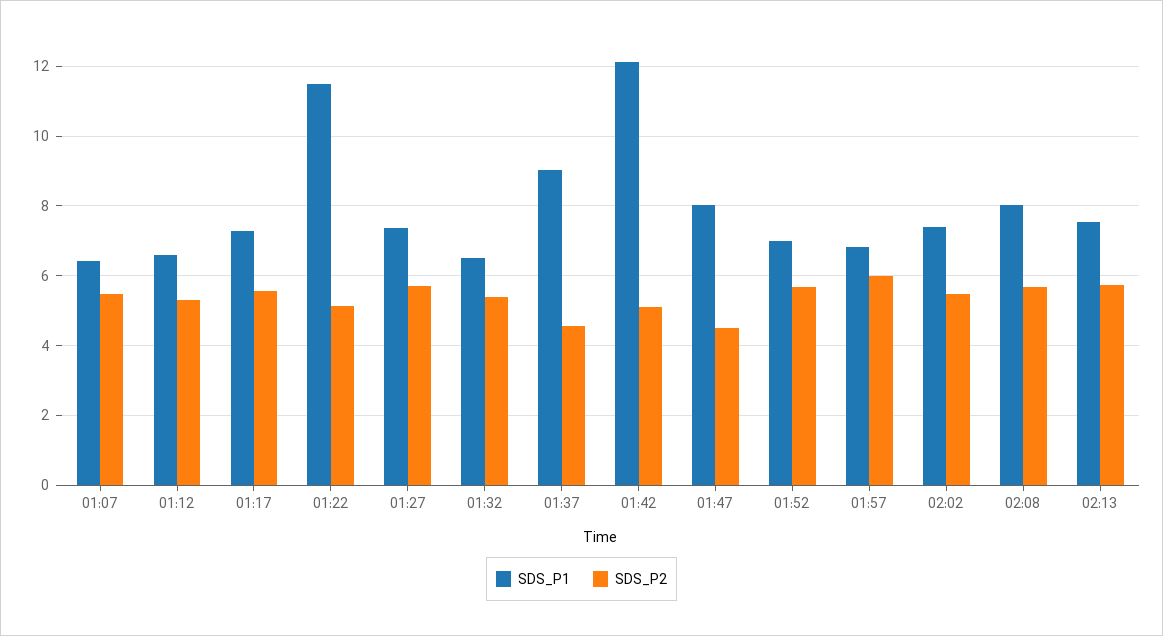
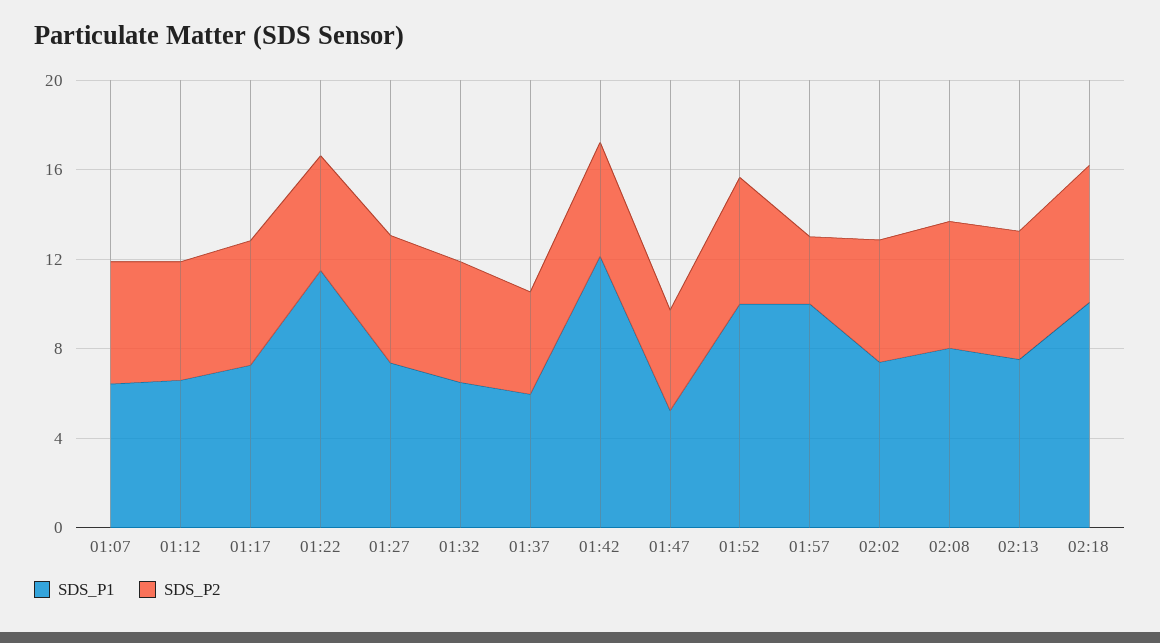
SDS_P1, 01:37: 9 -> 6
SDS_P1, 01:47: 8 -> 5
SDS_P1, 01:52: 7 -> 10
SDS_P1, 01:57: 6.8 -> 10
SDS_P2, 01:57: 6 -> 3
SDS_P1, 02:18: none -> 10
SDS_P2, 02:18: none -> 6

